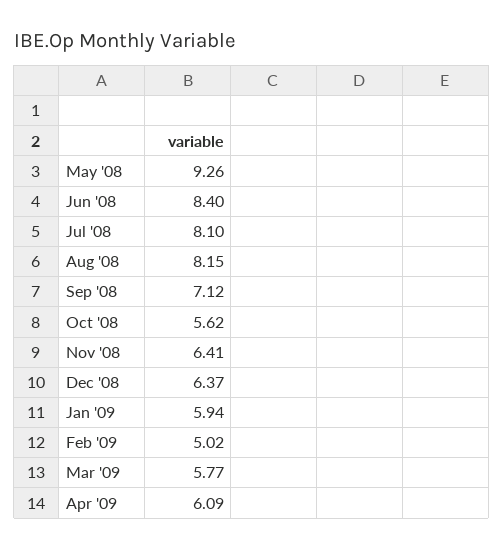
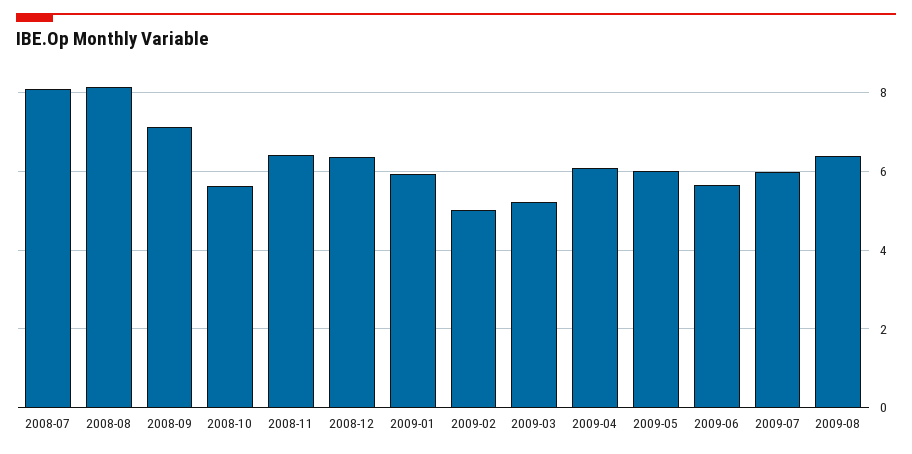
May '08: 9.26 -> none
Jun '08: 8.4 -> none
Mar '09: 5.77 -> 5.2
2009-05: none -> 6
2009-06: none -> 5.6
2009-07: none -> 6
2009-08: none -> 6.4

